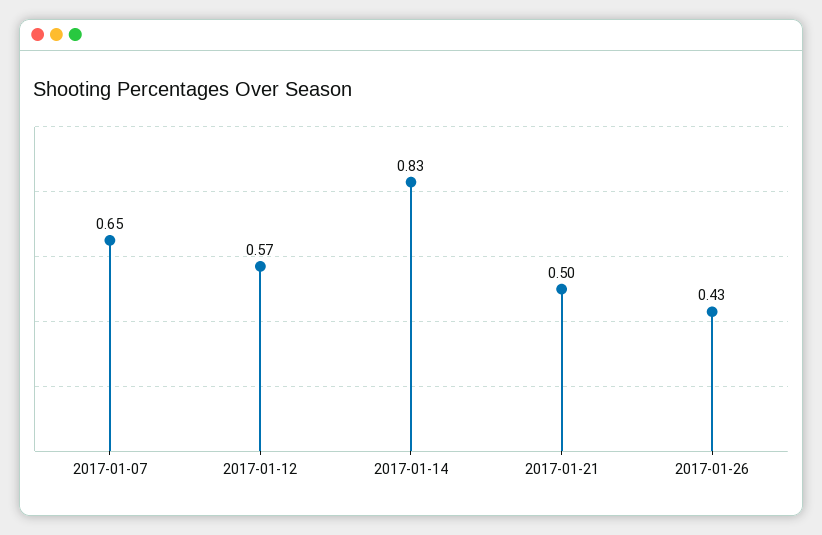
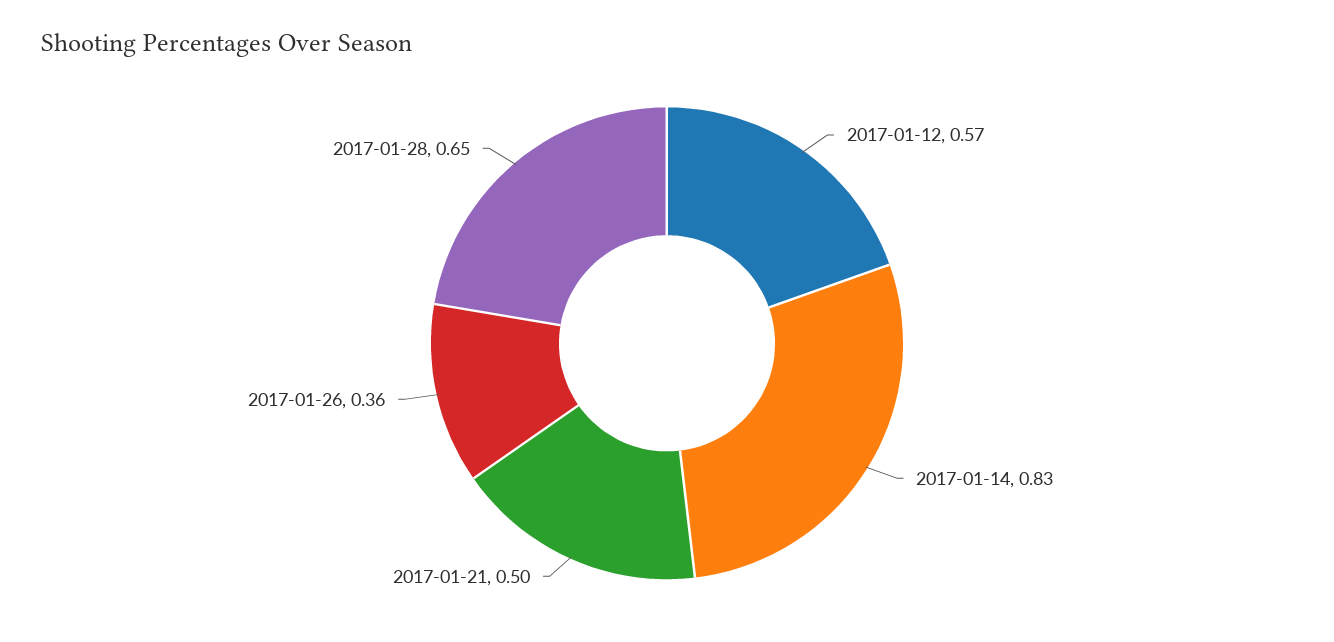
2017-01-07: 0.65 -> none
2017-01-26: 0.43 -> 0.36
2017-01-28: none -> 0.65

